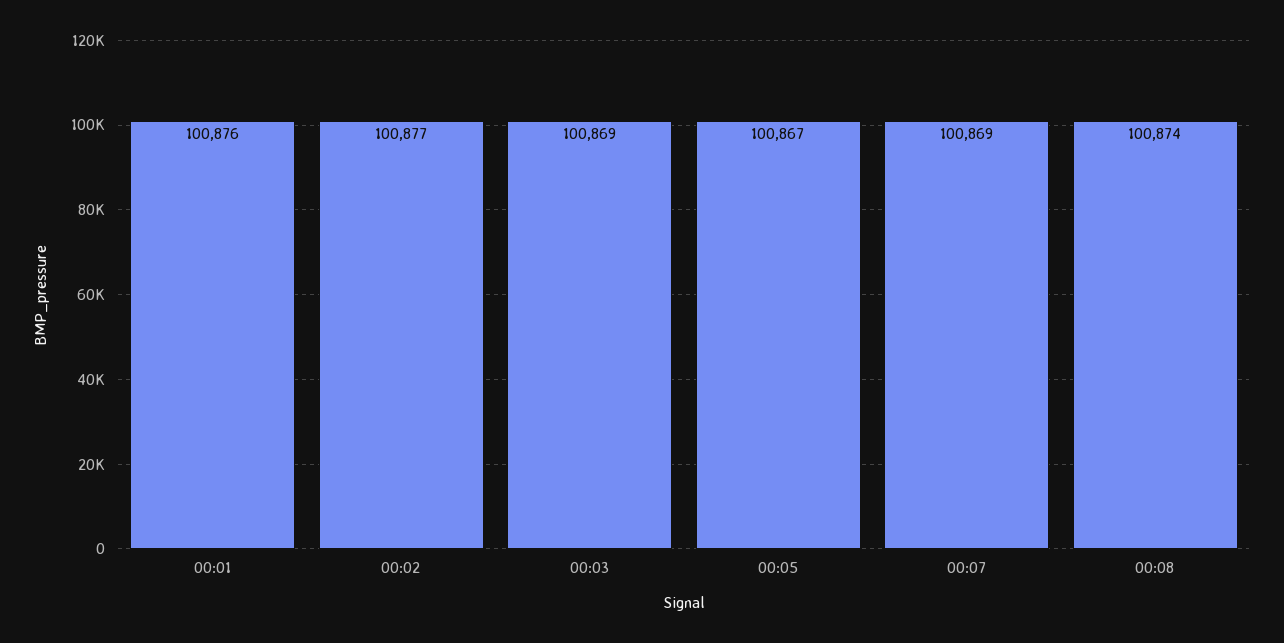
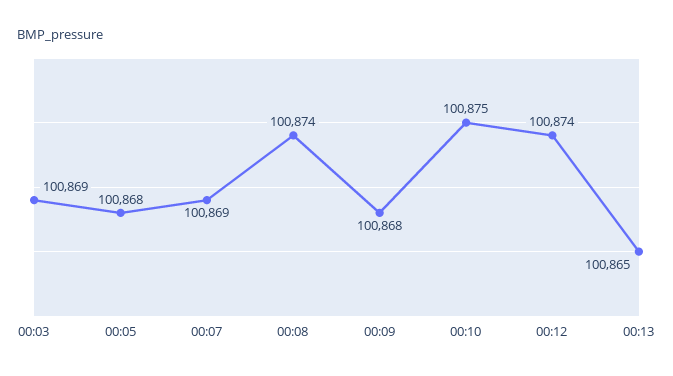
00:01: 100876 -> none
00:02: 100877 -> none
00:05: 100867 -> 100868
00:09: none -> 100868
00:10: none -> 100875
00:12: none -> 100874
00:13: none -> 100865

